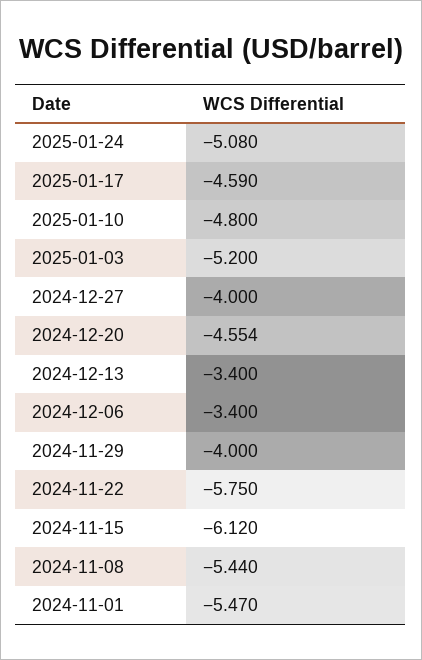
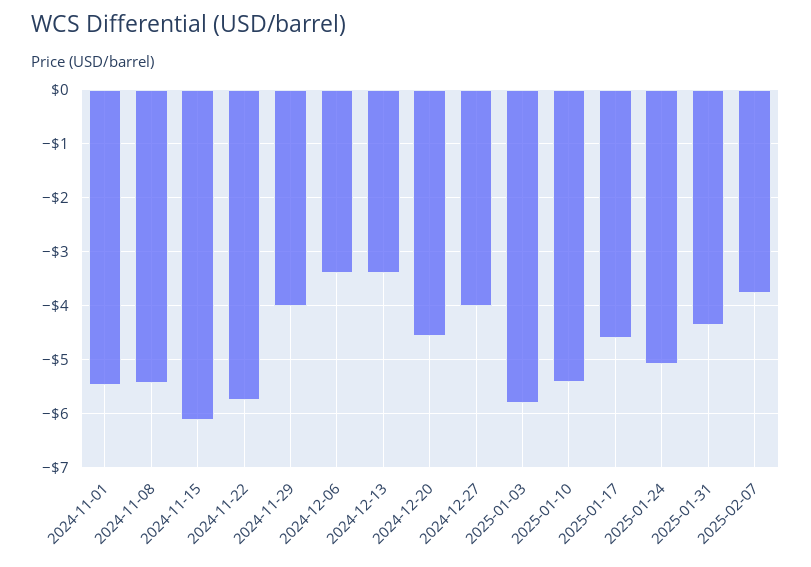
2025-01-10: -4.8 -> -5.4
2025-01-03: -5.2 -> -5.8
2025-01-31: none -> -4.4
2025-02-07: none -> -3.8

